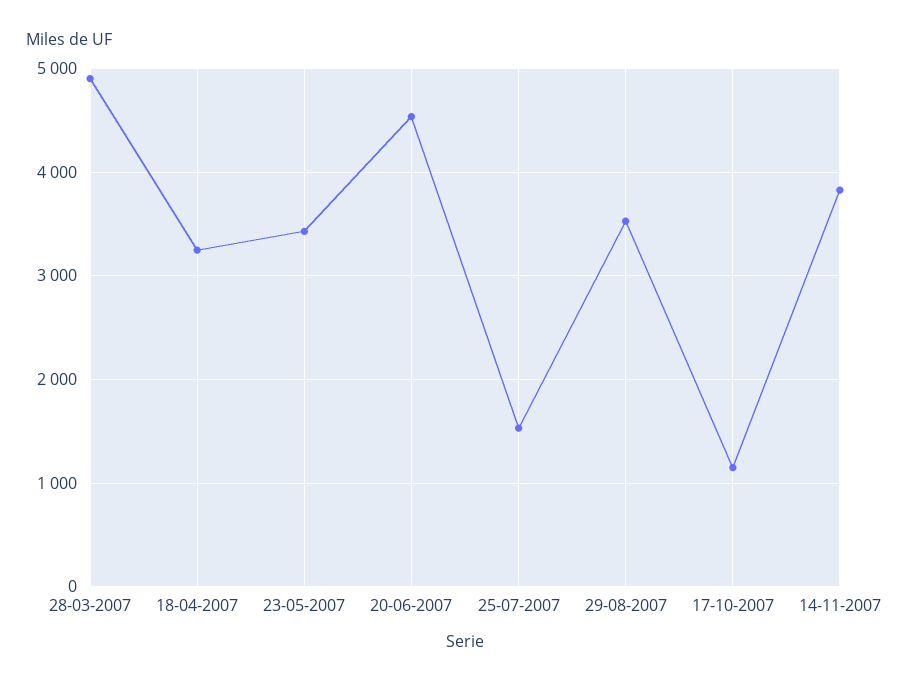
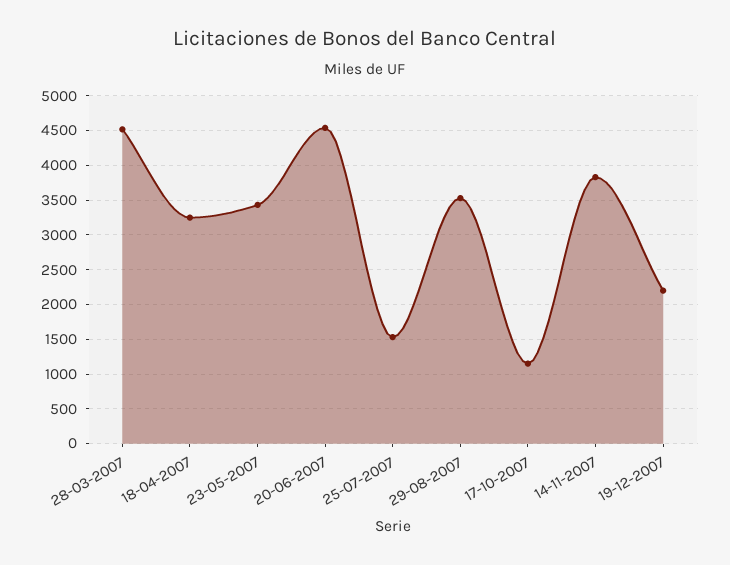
28-03-2007: 4900 -> 4500
19-12-2007: none -> 2200

